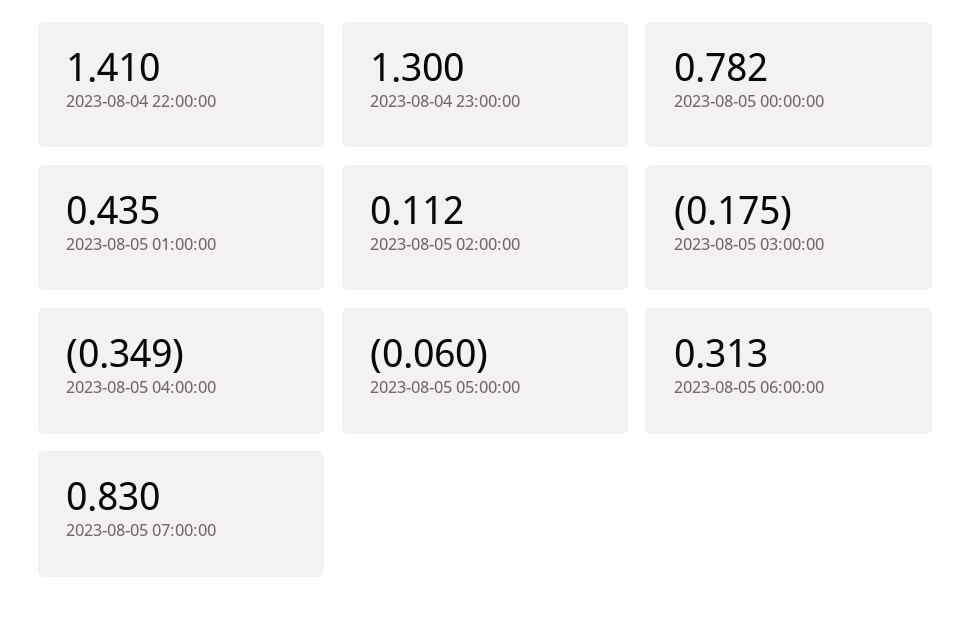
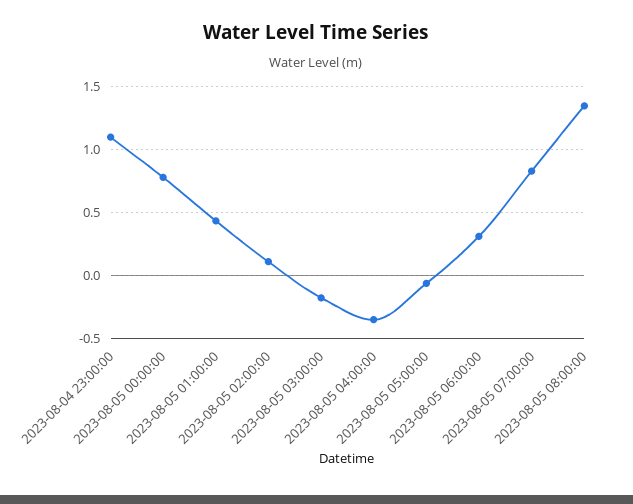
2023-08-04 22:00:00: 1.41 -> none
2023-08-04 23:00:00: 1.3 -> 1.1
2023-08-05 08:00:00: none -> 1.35

